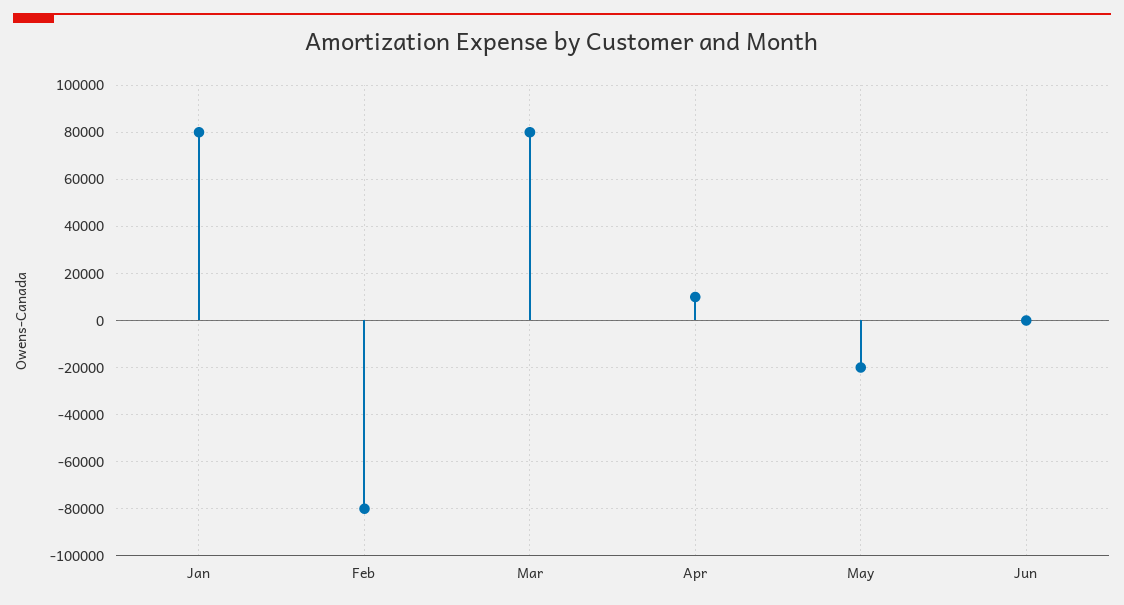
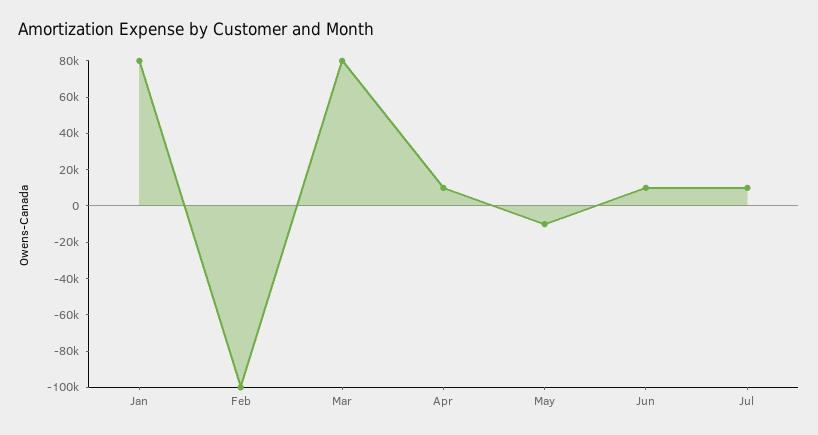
Feb: -80000 -> -100000
May: -20000 -> -10000
Jun: 0 -> 10000
Jul: none -> 10000

